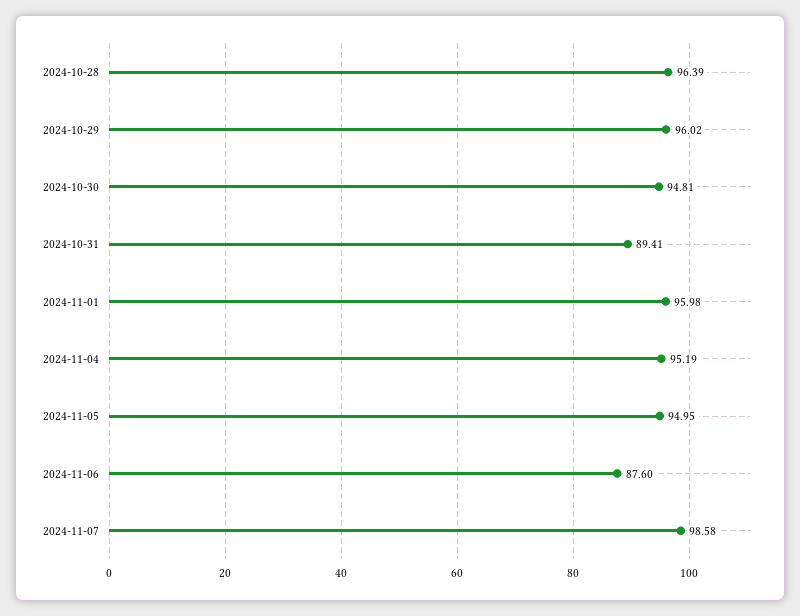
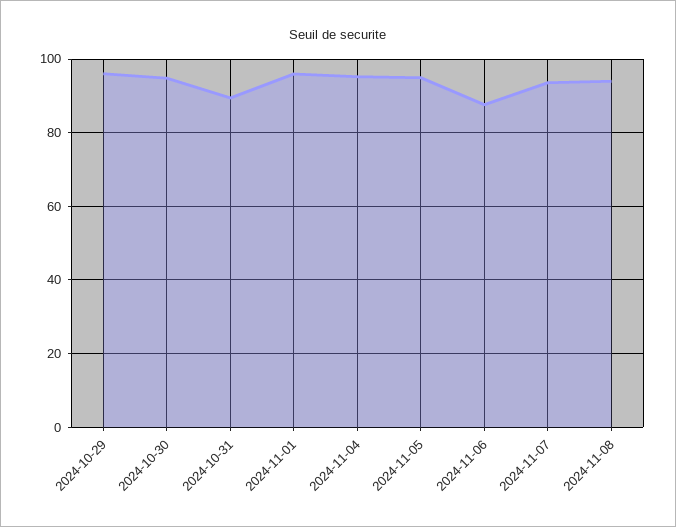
2024-10-28: 96.39 -> none
2024-11-07: 98.58 -> 94
2024-11-08: none -> 94

